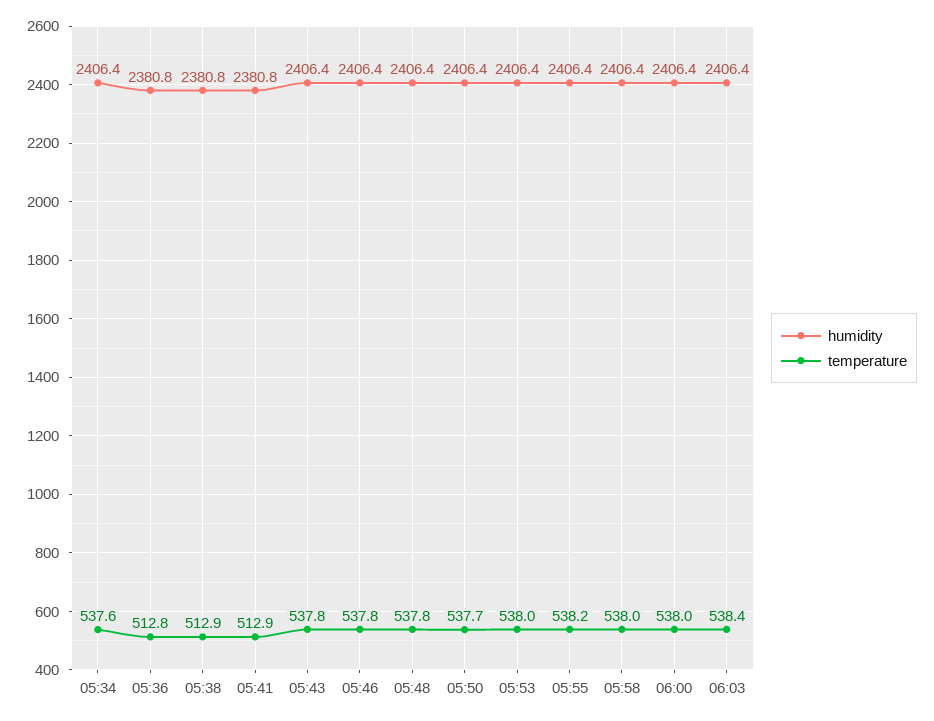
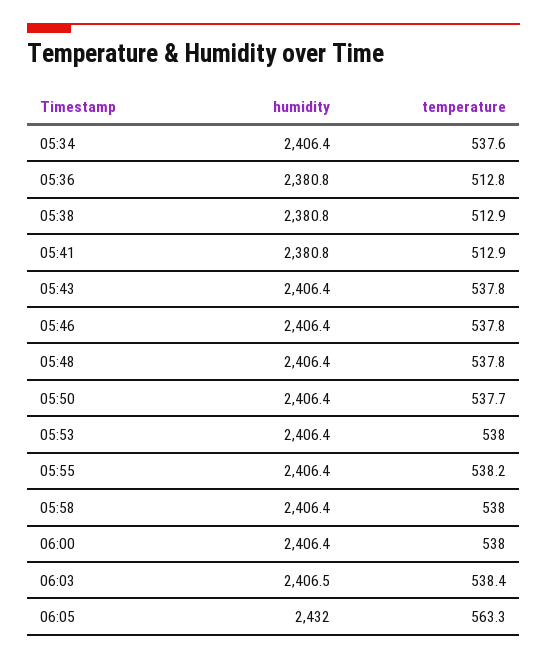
humidity, 06:03: 2406.4 -> 2406.5
humidity, 06:05: none -> 2432
temperature, 06:05: none -> 563.3

